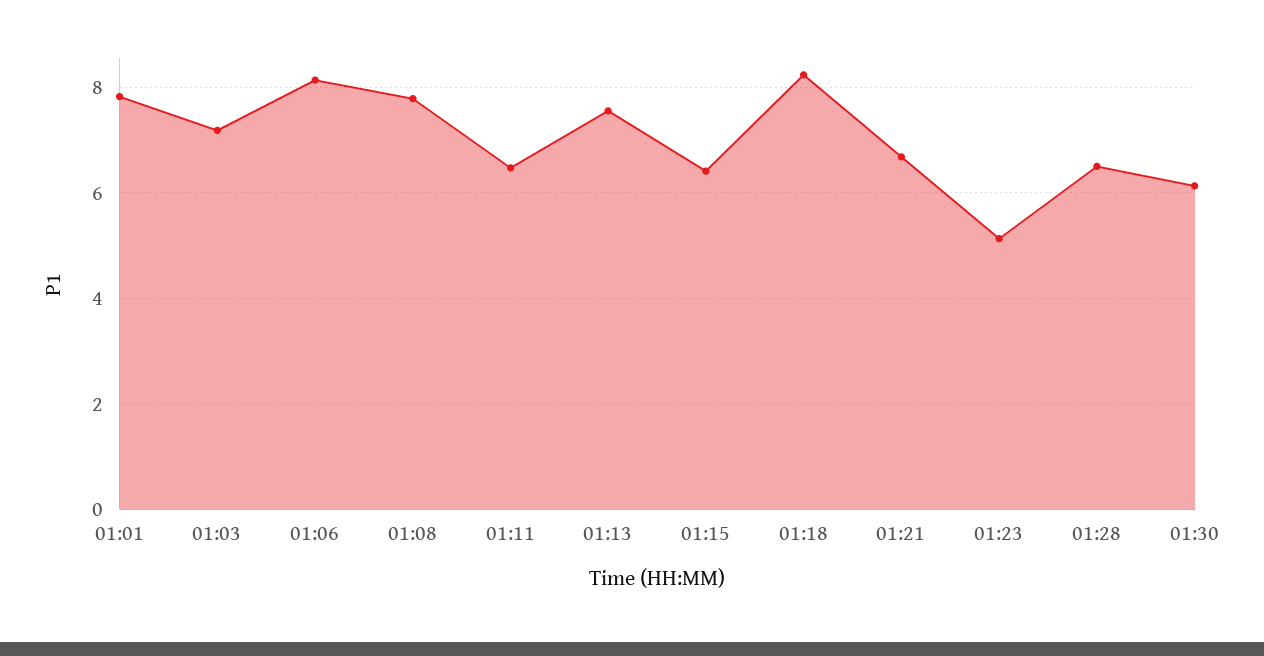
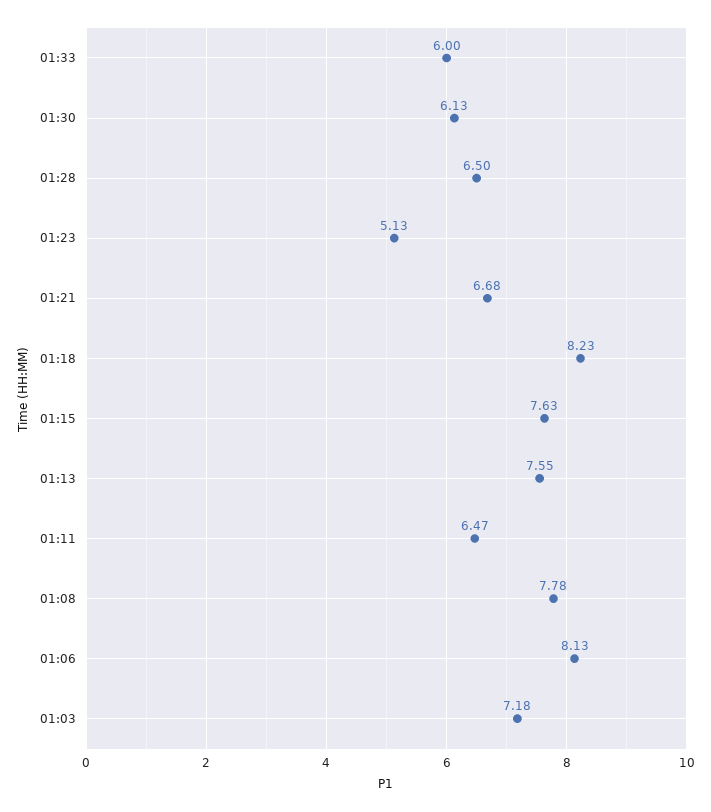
01:01: 7.8 -> none
01:15: 6.4 -> 7.63
01:33: none -> 6

